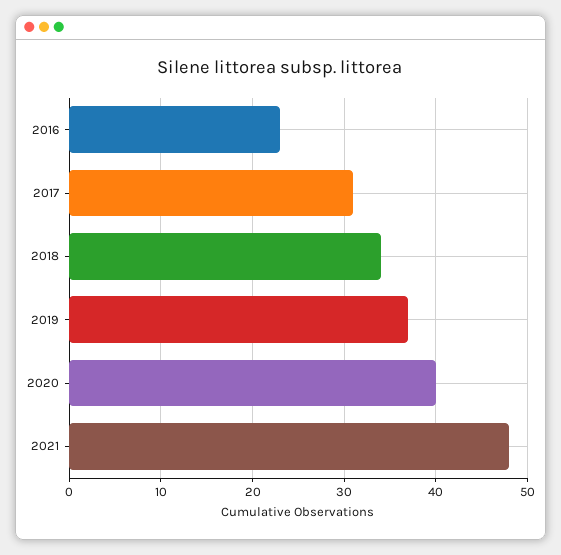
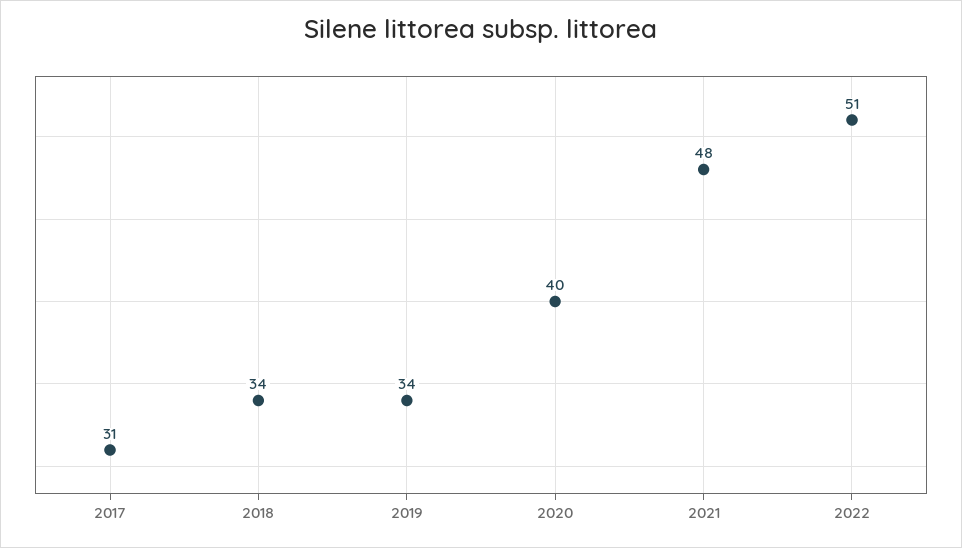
2016: 23 -> none
2019: 37 -> 34
2022: none -> 51

